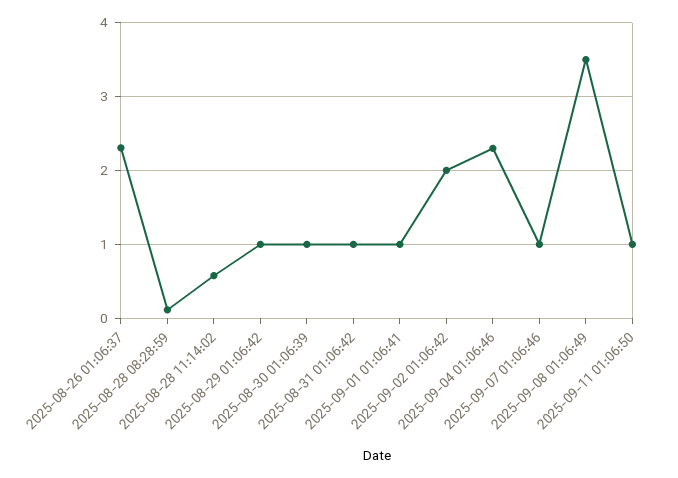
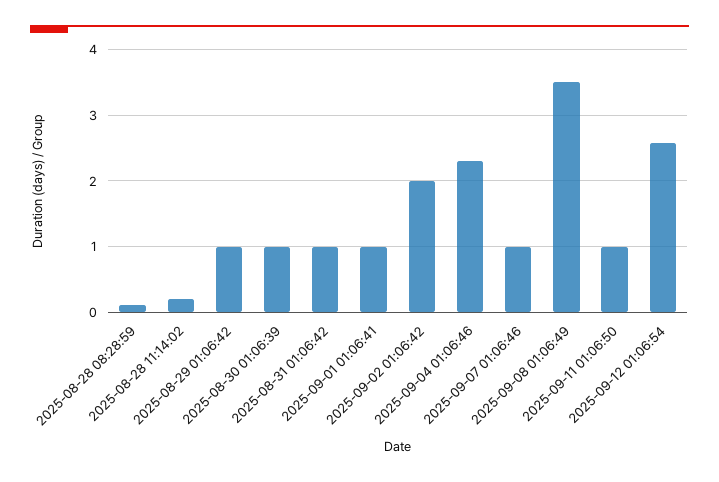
2025-08-26 01:06:37: 2.3 -> none
2025-08-28 11:14:02: 0.6 -> 0.2
2025-09-12 01:06:54: none -> 2.6

